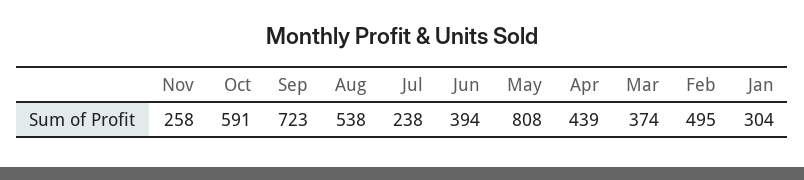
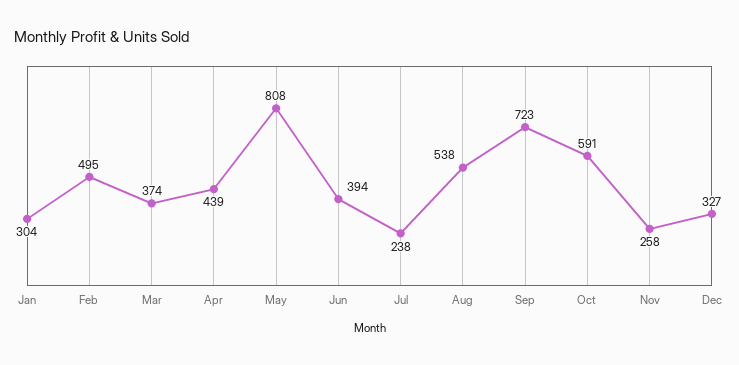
Dec: none -> 327

